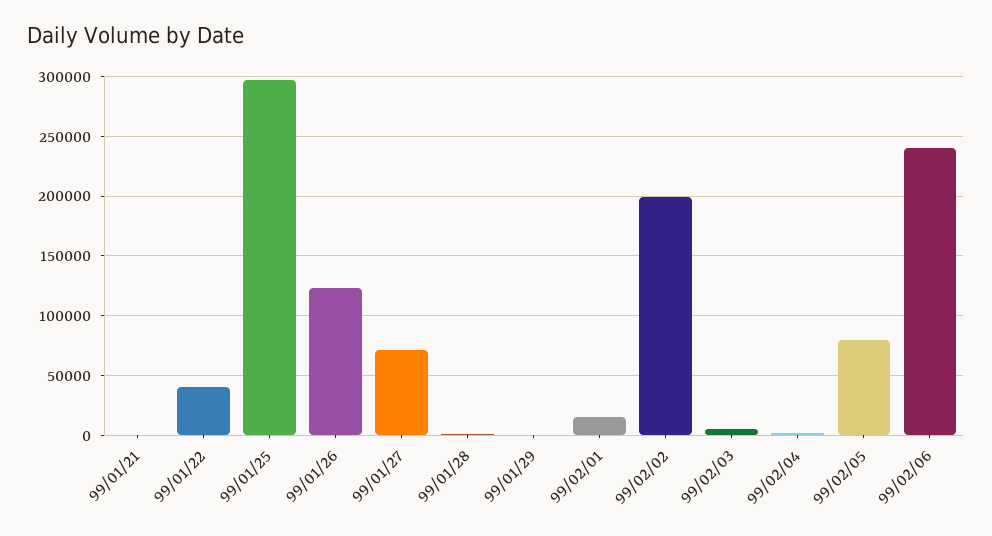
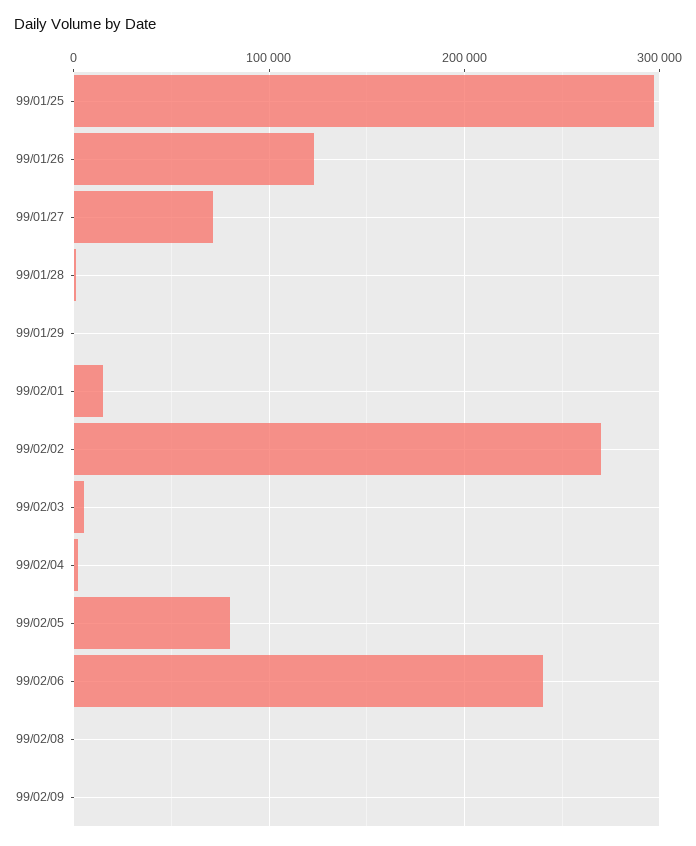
99/01/21: 0 -> none
99/01/22: 40000 -> none
99/02/02: 200000 -> 270000
99/02/08: none -> 0
99/02/09: none -> 0

